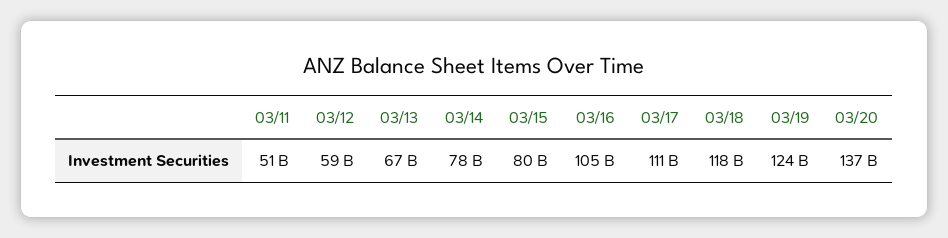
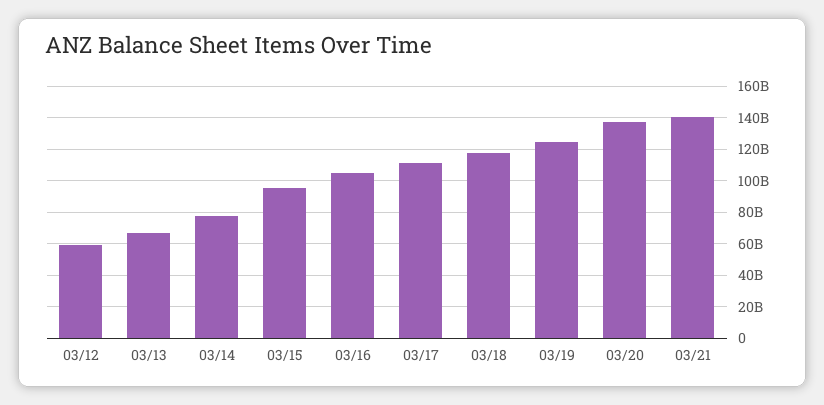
03/11: 51000000000 -> none
03/15: 80000000000 -> 95000000000
03/21: none -> 140000000000

